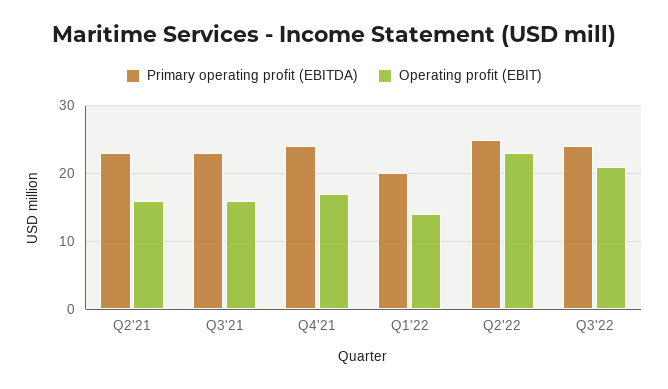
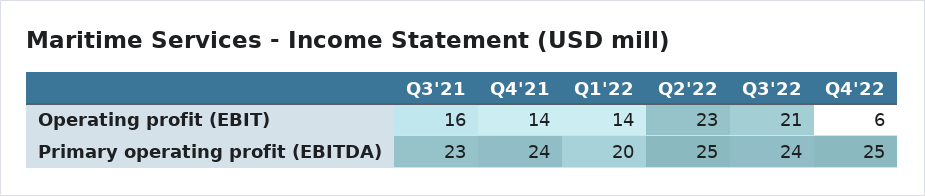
Primary operating profit (EBITDA), Q2'21: 23 -> none
Operating profit (EBIT), Q2'21: 16 -> none
Operating profit (EBIT), Q4'21: 17 -> 14
Operating profit (EBIT), Q4'22: none -> 6
Primary operating profit (EBITDA), Q4'22: none -> 25

